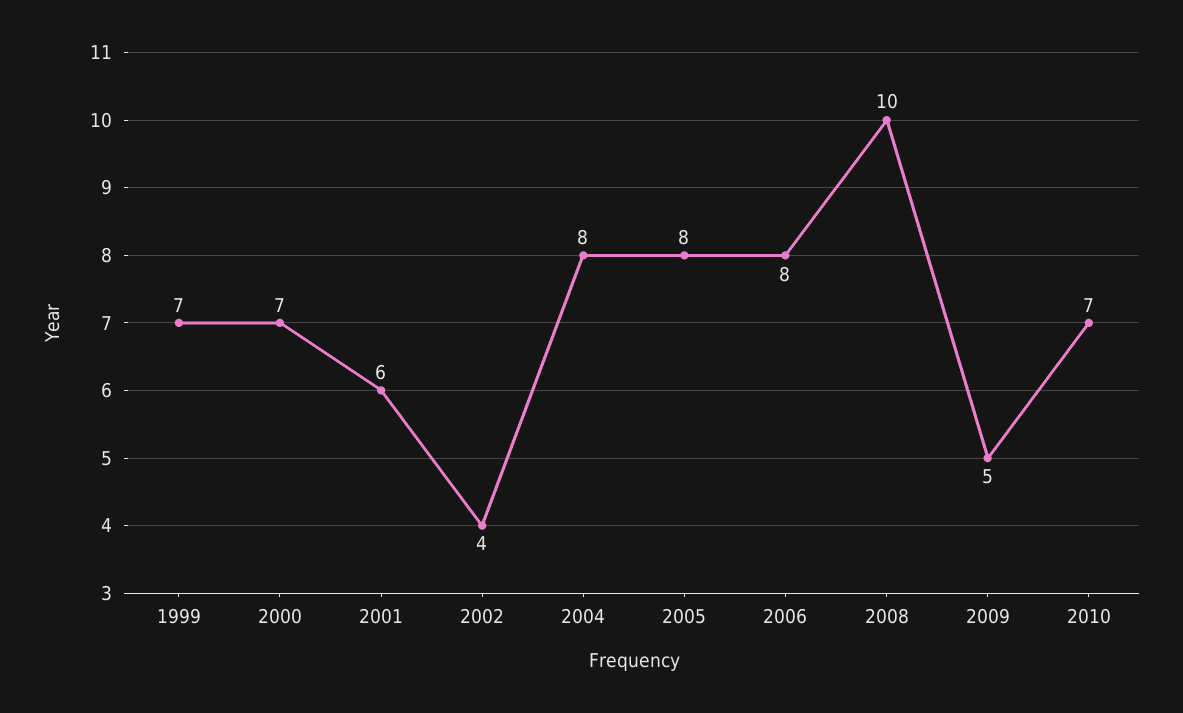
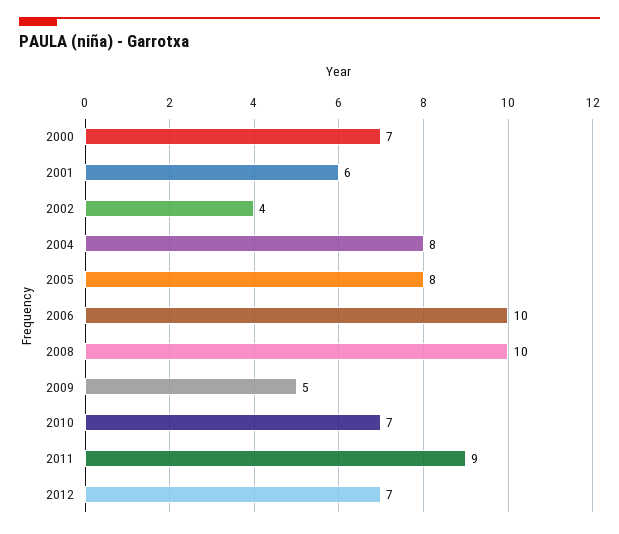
1999: 7 -> none
2006: 8 -> 10
2011: none -> 9
2012: none -> 7

